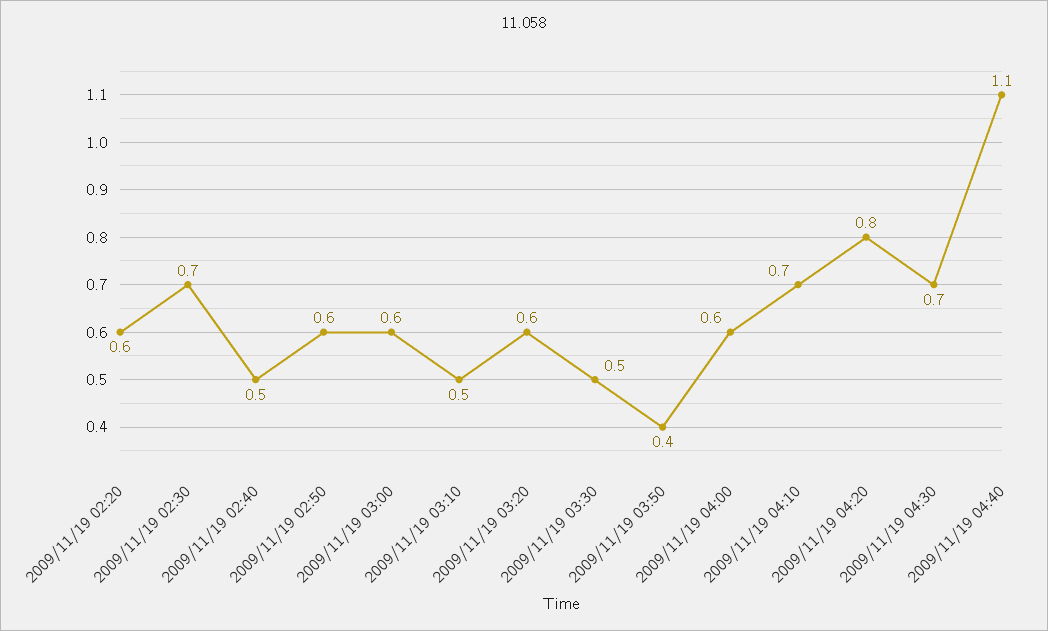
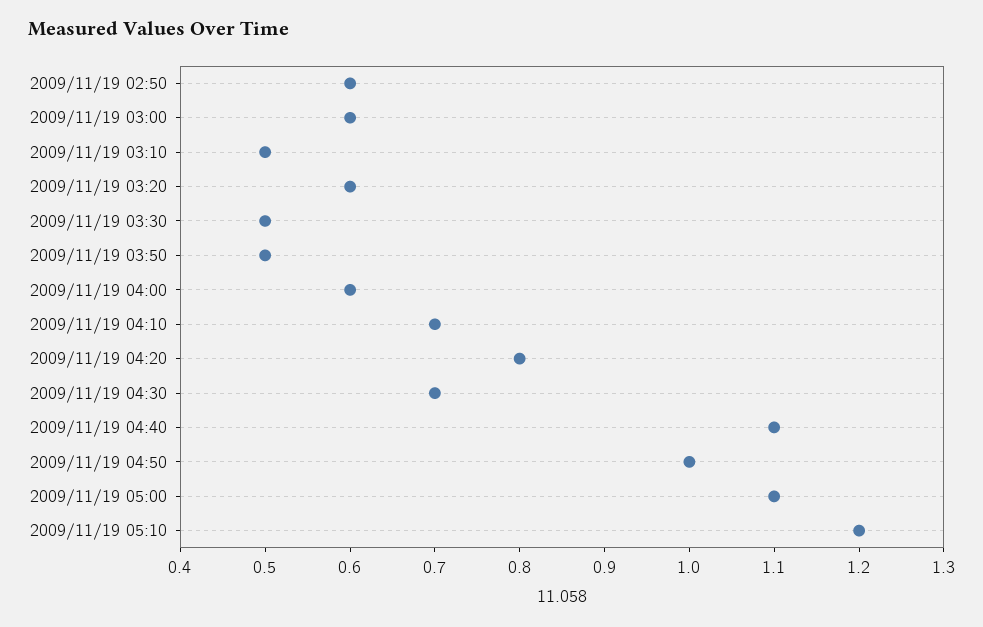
2009/11/19 02:20: 0.6 -> none
2009/11/19 02:30: 0.7 -> none
2009/11/19 02:40: 0.5 -> none
2009/11/19 03:50: 0.4 -> 0.5
2009/11/19 04:50: none -> 1
2009/11/19 05:00: none -> 1.1
2009/11/19 05:10: none -> 1.2

